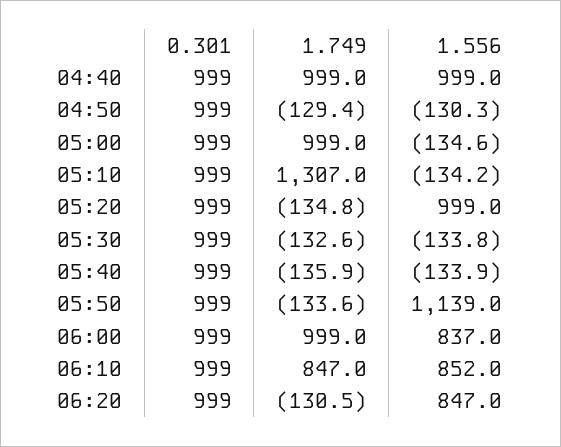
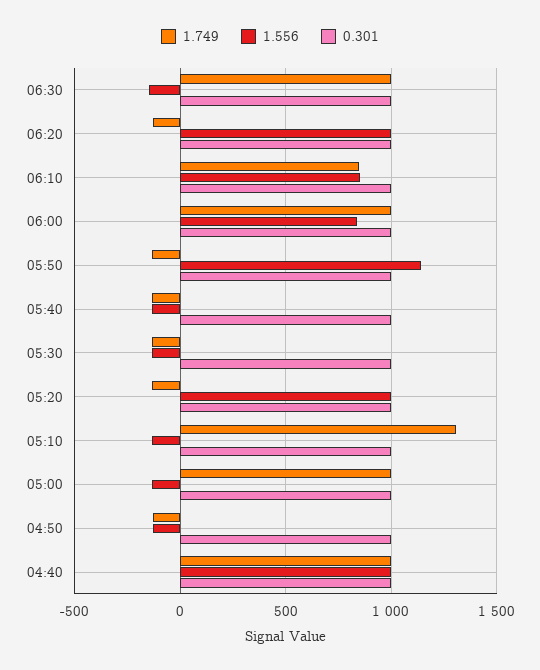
1.556, 06:20: 847 -> 1000
1.749, 06:30: none -> 1000
1.556, 06:30: none -> -150
0.301, 06:30: none -> 1000

